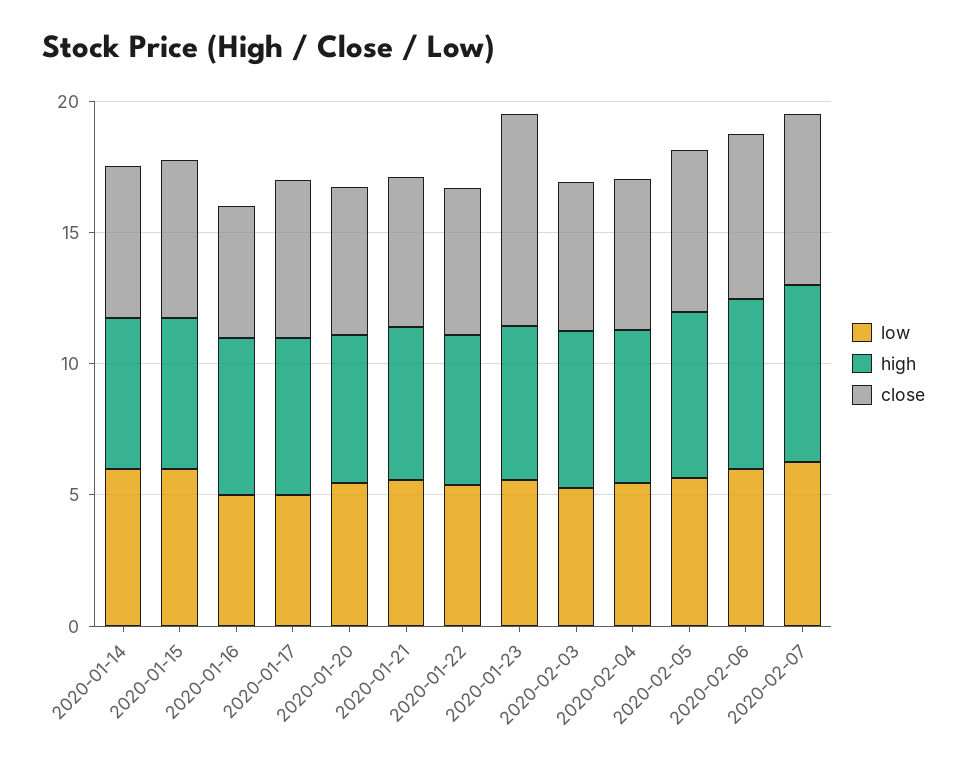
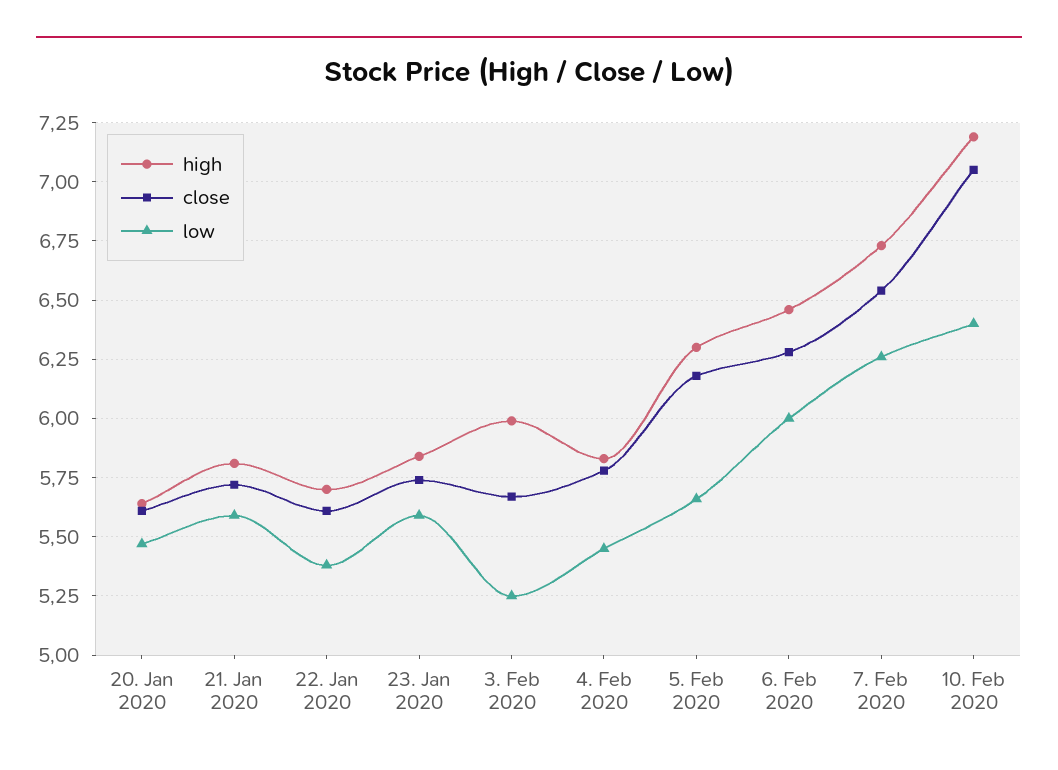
low, 2020-01-14: 6 -> none
high, 2020-01-14: 6 -> none
close, 2020-01-14: 6 -> none
low, 2020-01-15: 6 -> none
high, 2020-01-15: 6 -> none
close, 2020-01-15: 6 -> none
low, 2020-01-16: 5 -> none
high, 2020-01-16: 6 -> none
close, 2020-01-16: 5 -> none
low, 2020-01-17: 5 -> none
high, 2020-01-17: 6 -> none
close, 2020-01-17: 6 -> none
close, 2020-01-23: 8 -> 5.75
high, 10. Feb 2020: none -> 7.2
close, 10. Feb 2020: none -> 7.05
low, 10. Feb 2020: none -> 6.4

